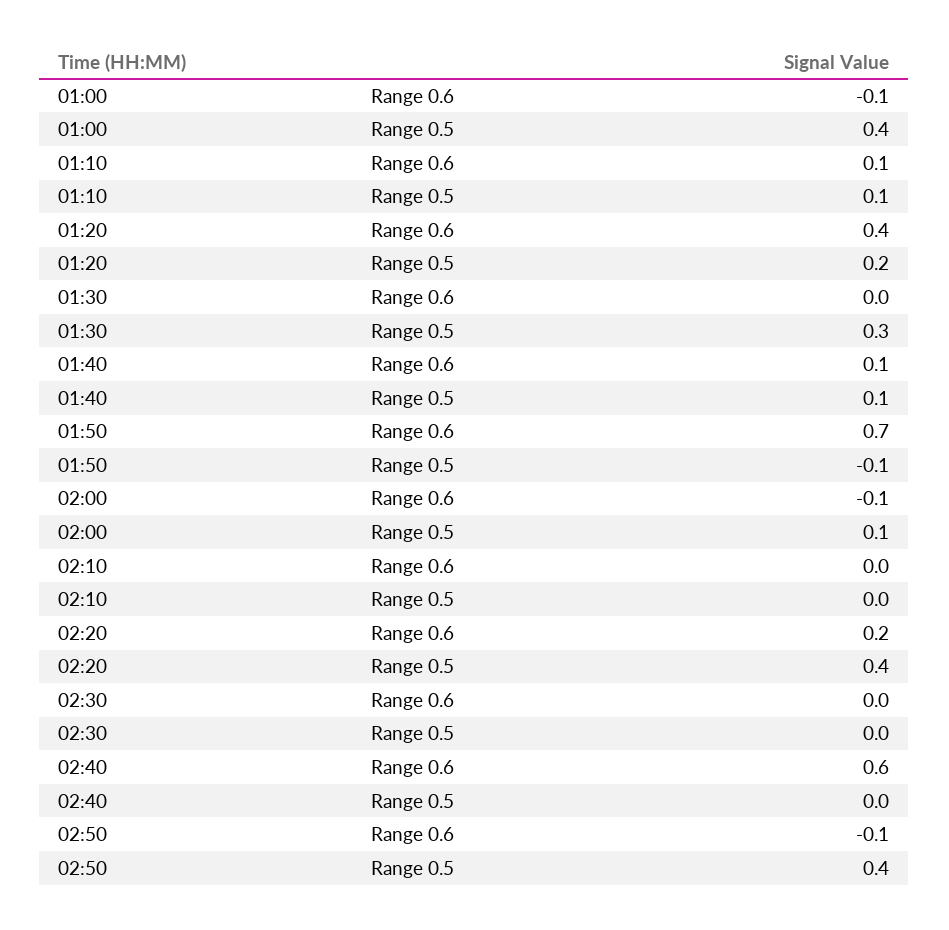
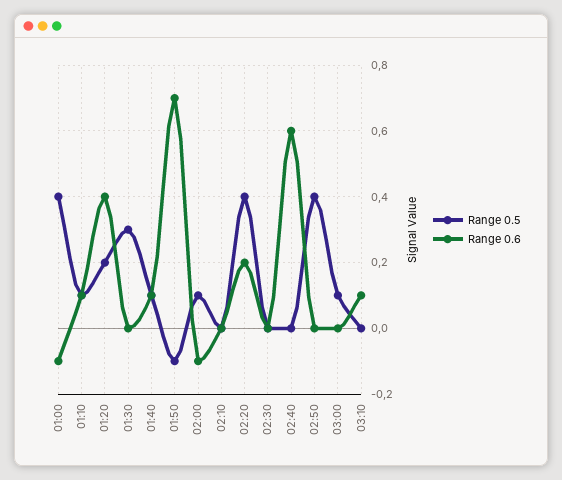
Range 0.6, 02:50: -0.1 -> 0
Range 0.5, 03:00: none -> 0.1
Range 0.6, 03:00: none -> 0
Range 0.5, 03:10: none -> 0
Range 0.6, 03:10: none -> 0.1

